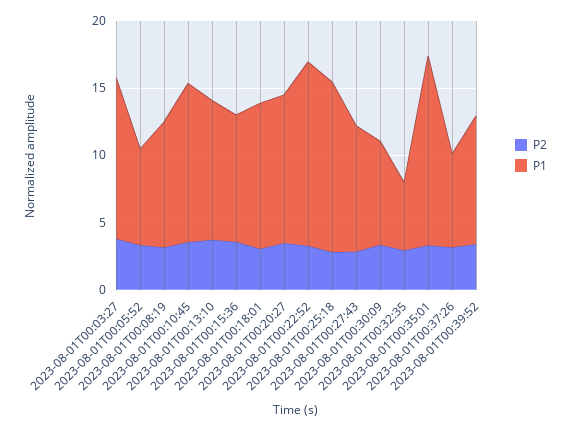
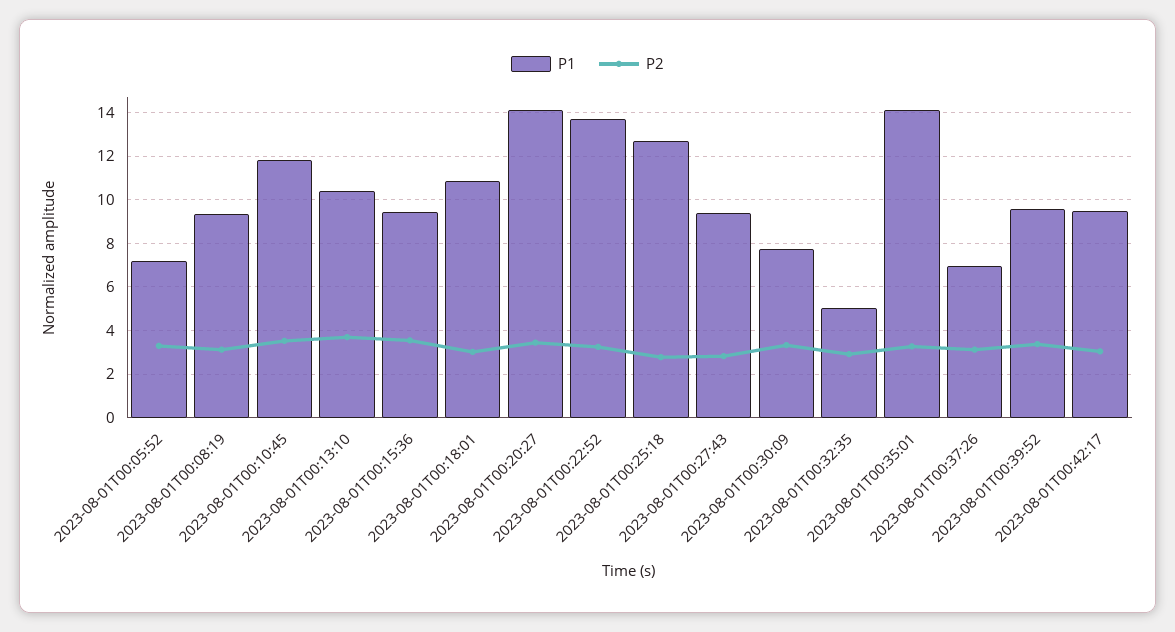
P2, 2023-08-01T00:03:27: 4 -> none
P1, 2023-08-01T00:03:27: 12 -> none
P1, 2023-08-01T00:20:27: 11 -> 14
P1, 2023-08-01T00:42:17: none -> 9.5
P2, 2023-08-01T00:42:17: none -> 3

